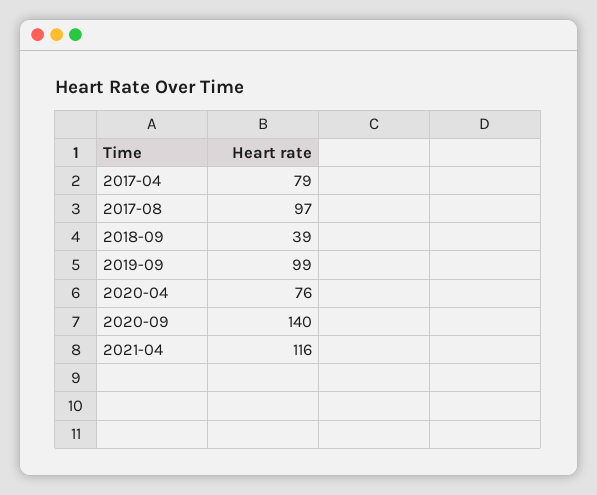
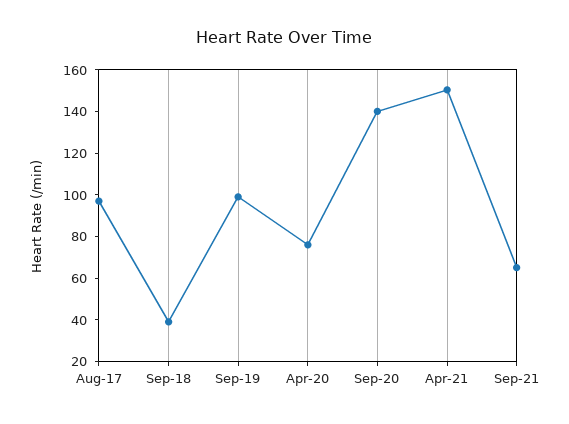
2017-04: 79 -> none
2021-04: 116 -> 150
Sep-21: none -> 65

